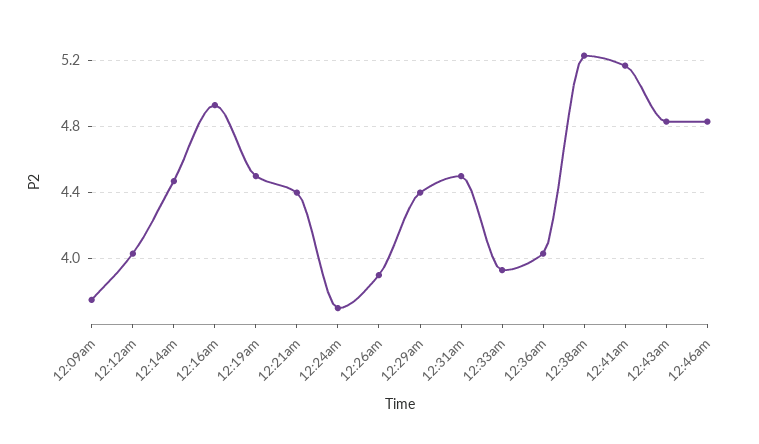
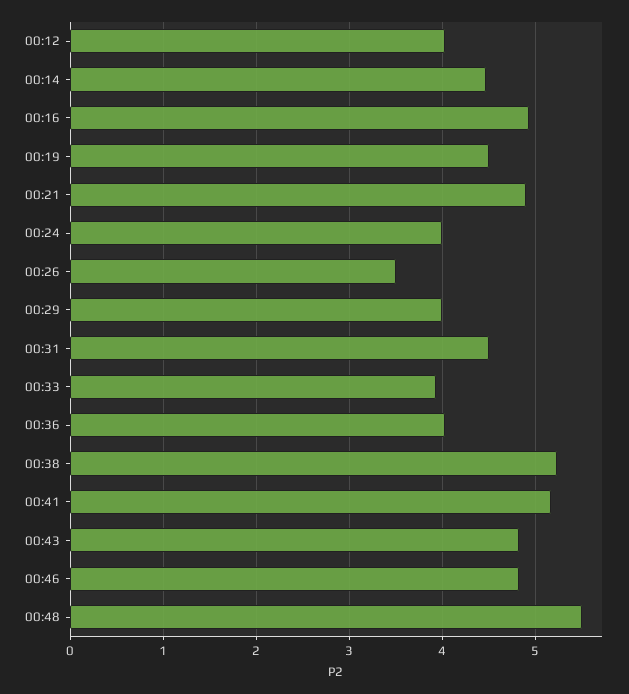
12:09am: 3.75 -> none
12:21am: 4.4 -> 4.9
12:24am: 3.7 -> 4
12:26am: 3.9 -> 3.5
12:29am: 4.4 -> 4
00:48: none -> 5.5

